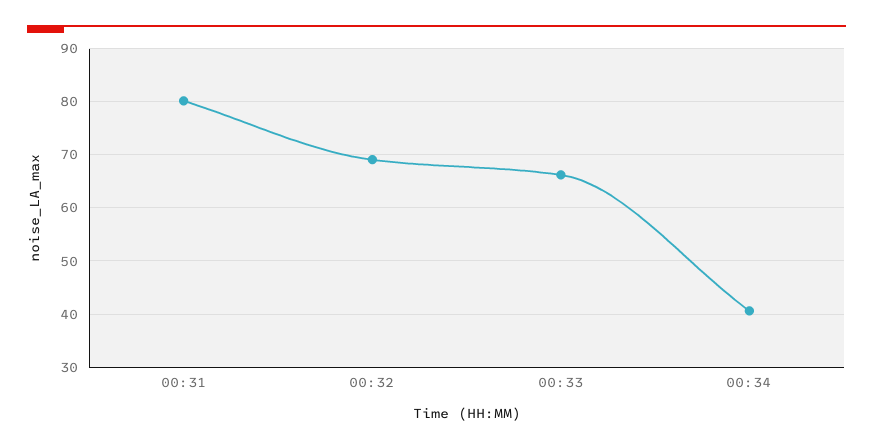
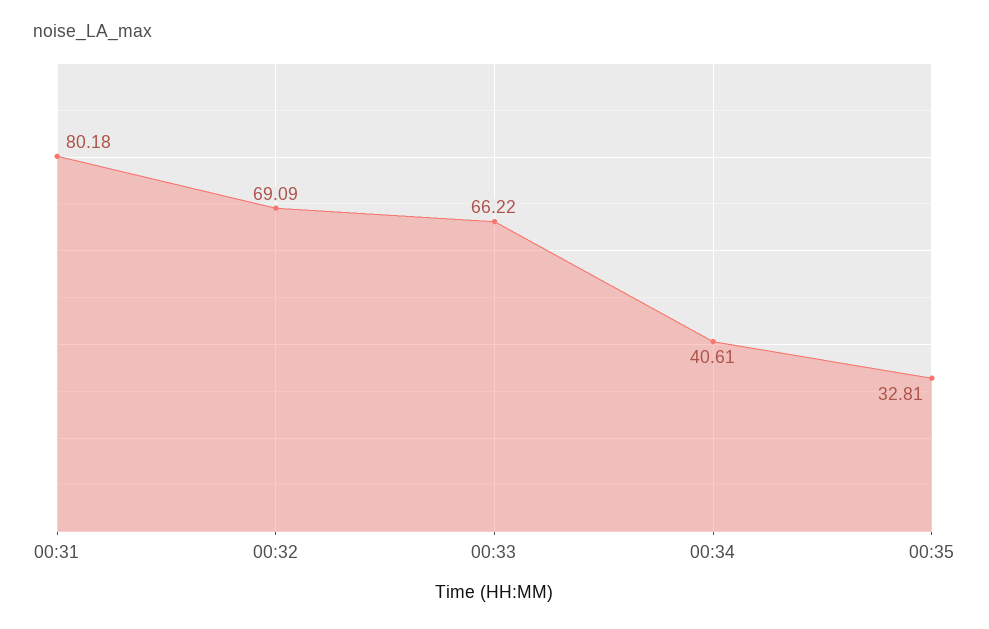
00:35: none -> 32.81

